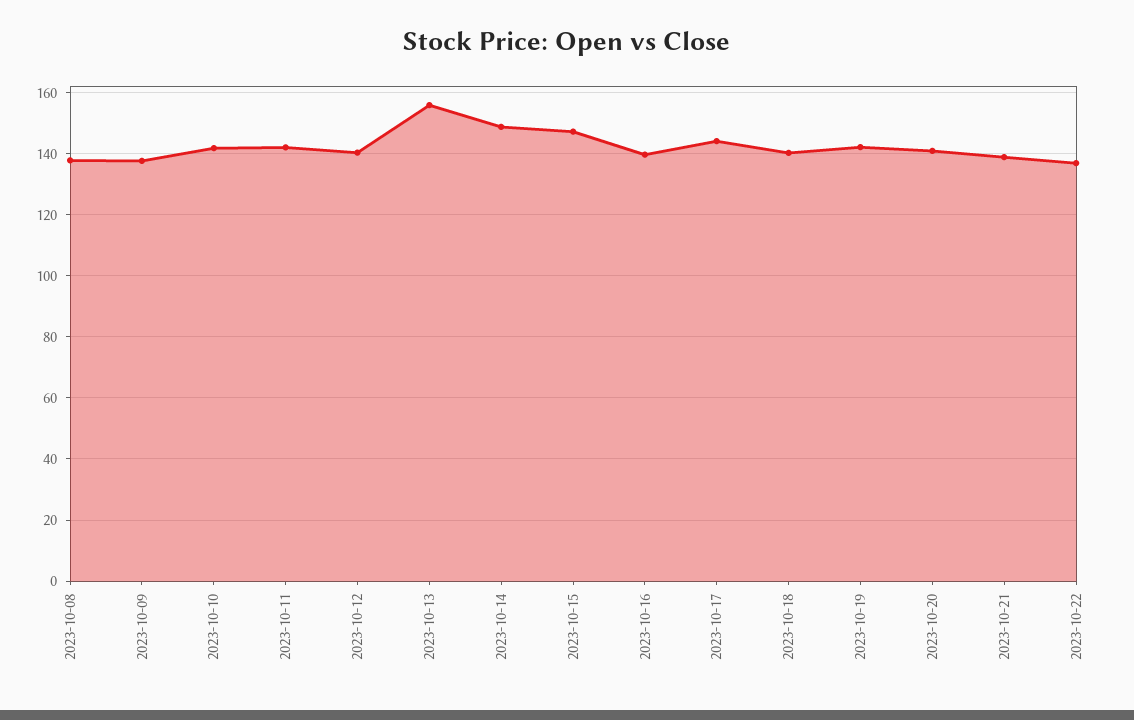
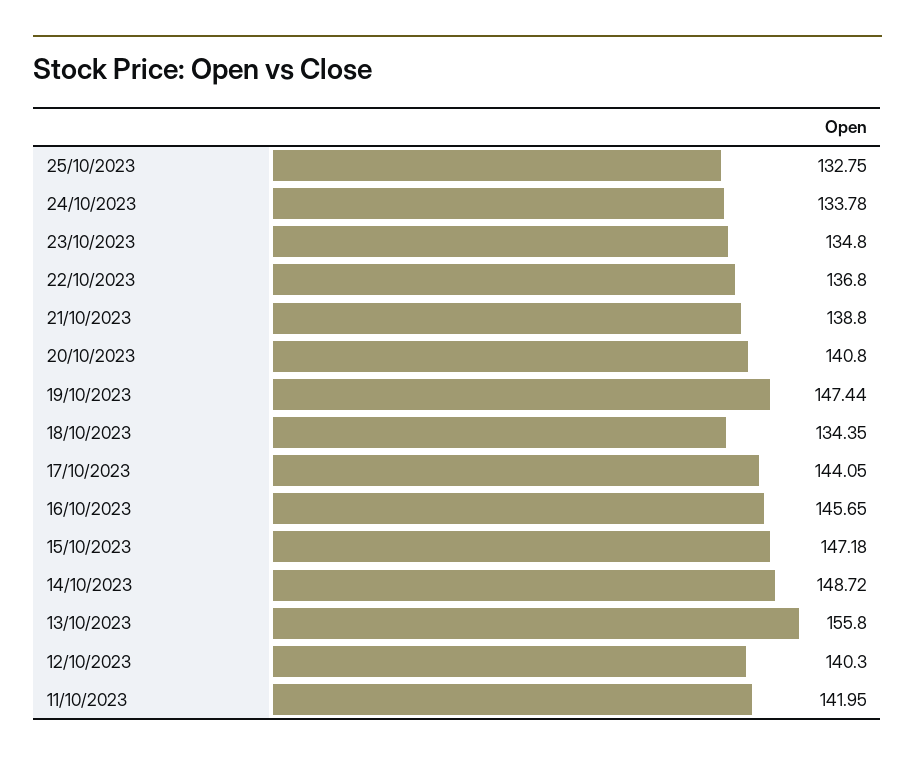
2023-10-08: 138 -> none
2023-10-09: 138 -> none
2023-10-10: 142 -> none
2023-10-16: 140 -> 145.65
2023-10-18: 140 -> 134.35
2023-10-19: 142 -> 147.44
25/10/2023: none -> 132.75
24/10/2023: none -> 133.78
23/10/2023: none -> 134.8

